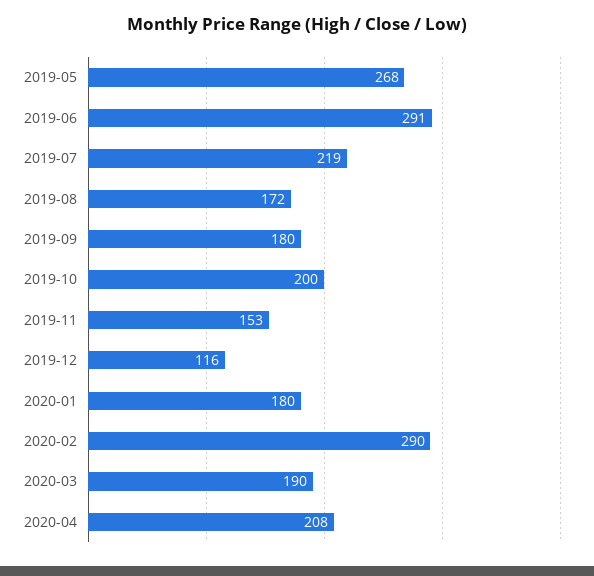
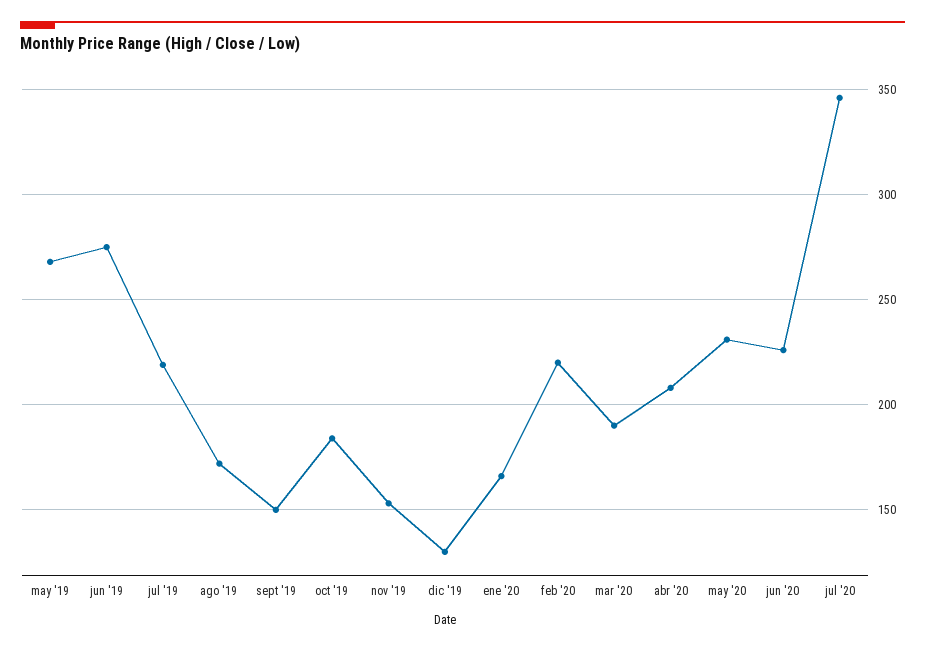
2019-06: 291 -> 275
2019-09: 180 -> 150
2019-10: 200 -> 185
2019-12: 116 -> 130
2020-01: 180 -> 165
2020-02: 290 -> 220
may '20: none -> 230
jun '20: none -> 225
jul '20: none -> 345

